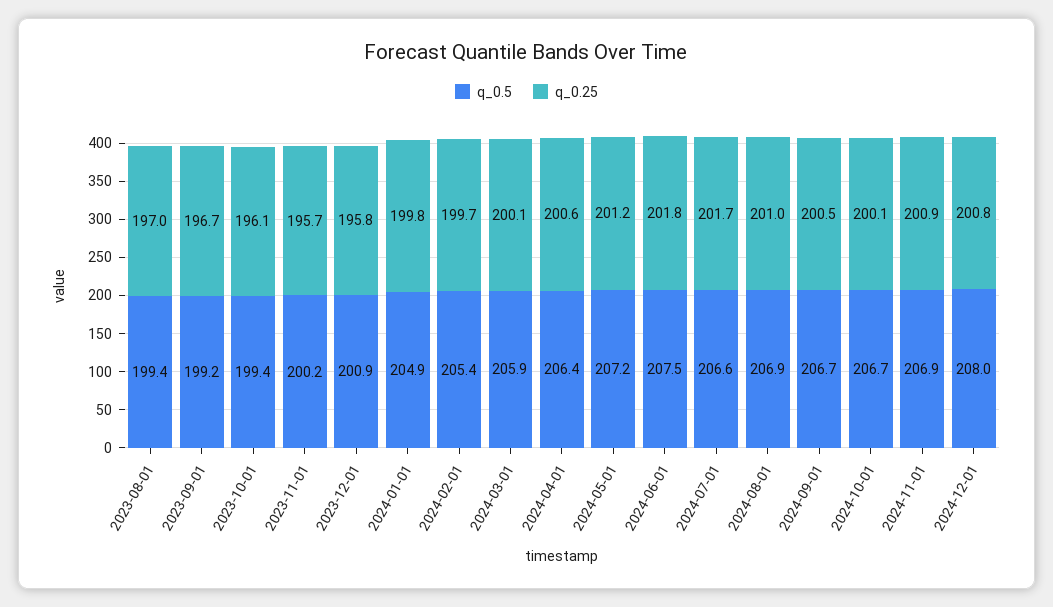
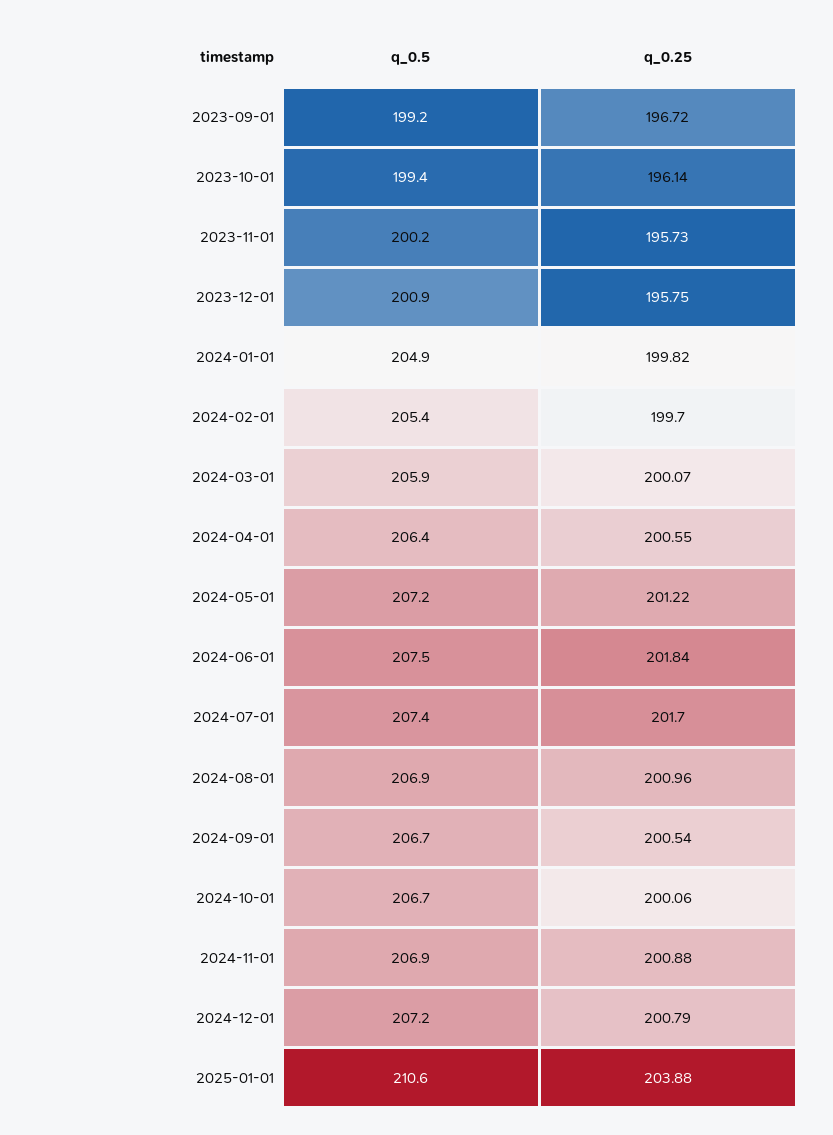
q_0.5, 2023-08-01: 199.4 -> none
q_0.25, 2023-08-01: 197 -> none
q_0.5, 2024-07-01: 206.6 -> 207.4
q_0.5, 2024-12-01: 208 -> 207.2
q_0.5, 2025-01-01: none -> 210.6
q_0.25, 2025-01-01: none -> 203.88

